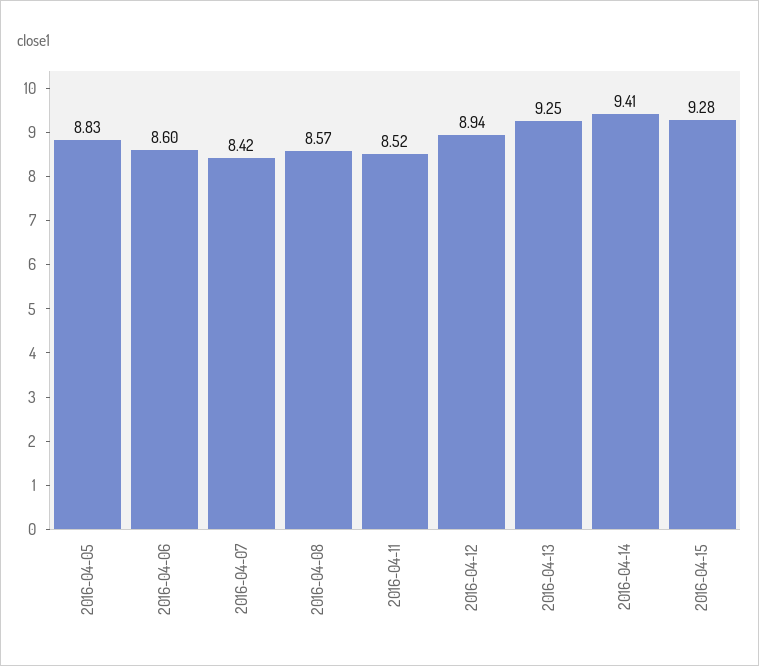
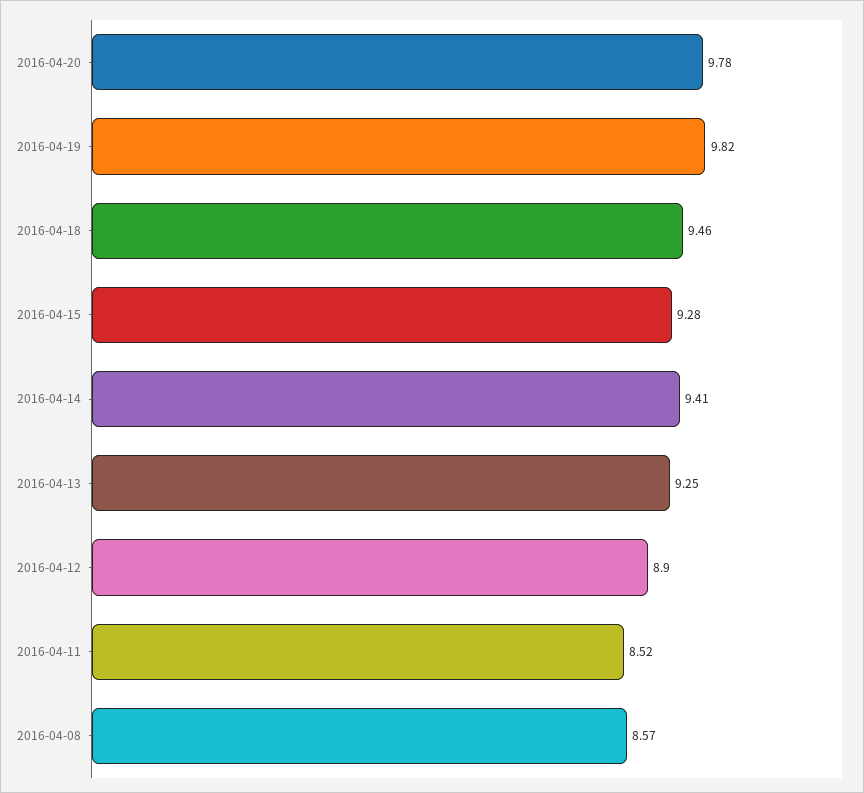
2016-04-05: 8.83 -> none
2016-04-06: 8.6 -> none
2016-04-07: 8.42 -> none
2016-04-12: 8.94 -> 8.9
2016-04-20: none -> 9.78
2016-04-19: none -> 9.82
2016-04-18: none -> 9.46

